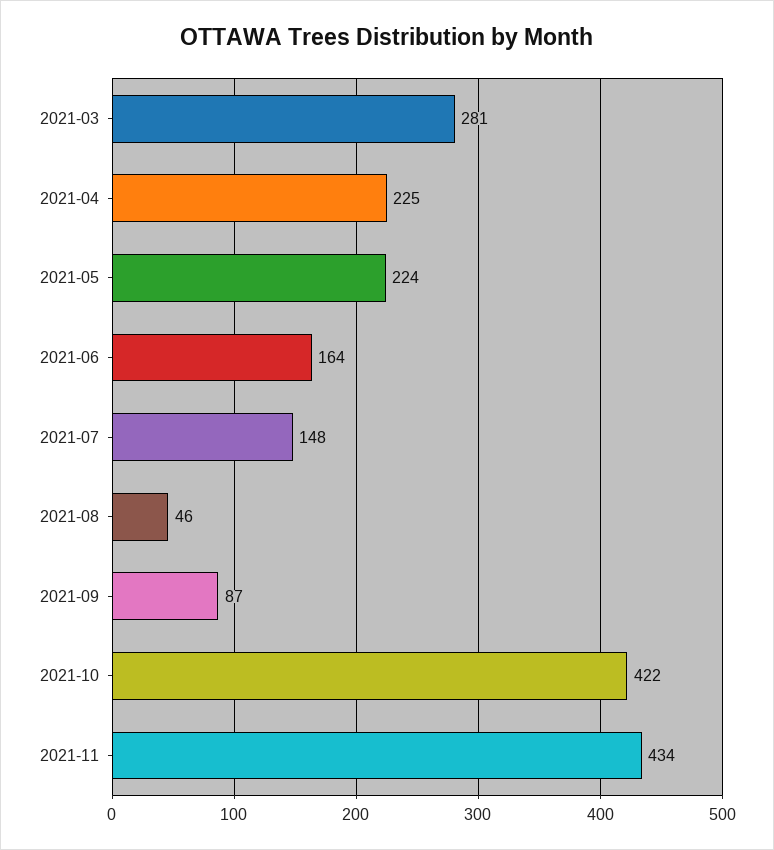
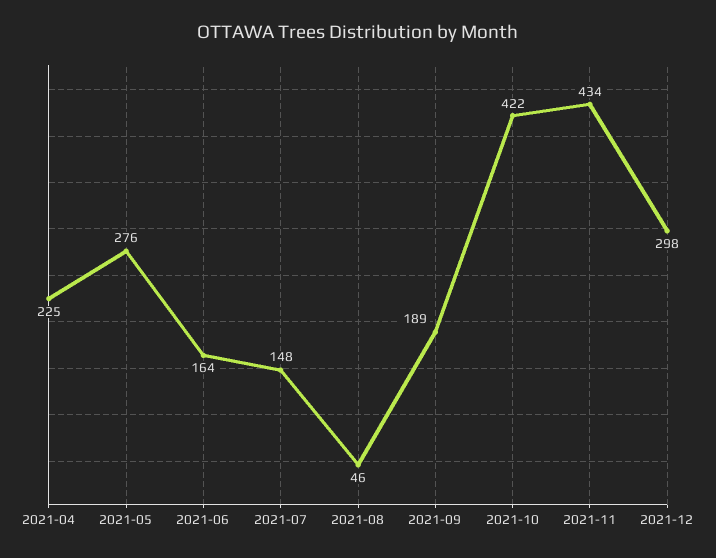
2021-03: 281 -> none
2021-05: 224 -> 276
2021-09: 87 -> 189
2021-12: none -> 298

